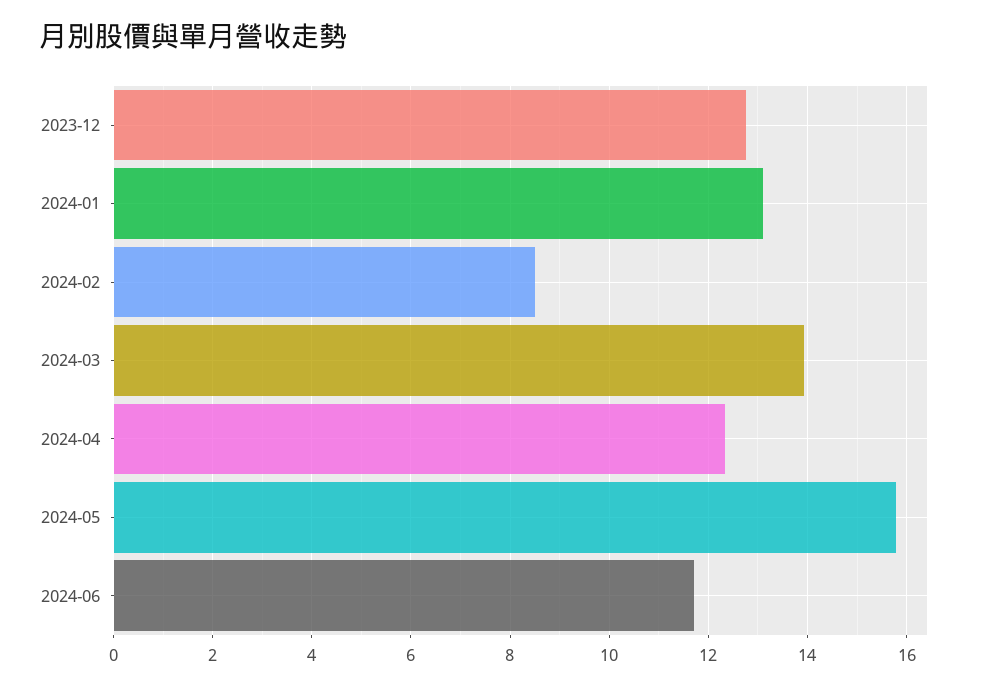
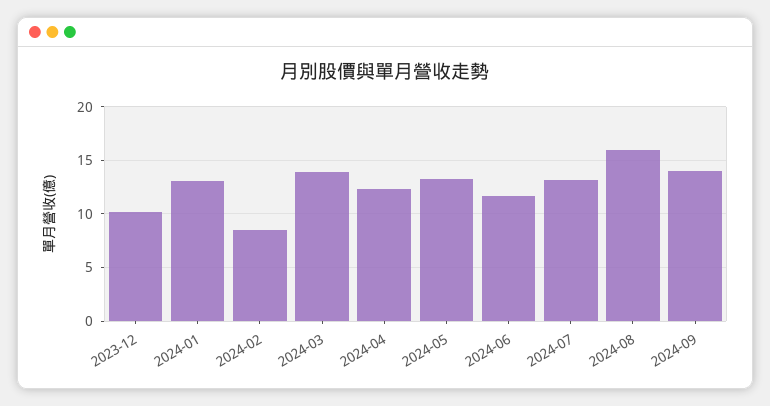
2023-12: 12.8 -> 10
2024-05: 15.8 -> 13
2024-07: none -> 13
2024-08: none -> 16
2024-09: none -> 14

